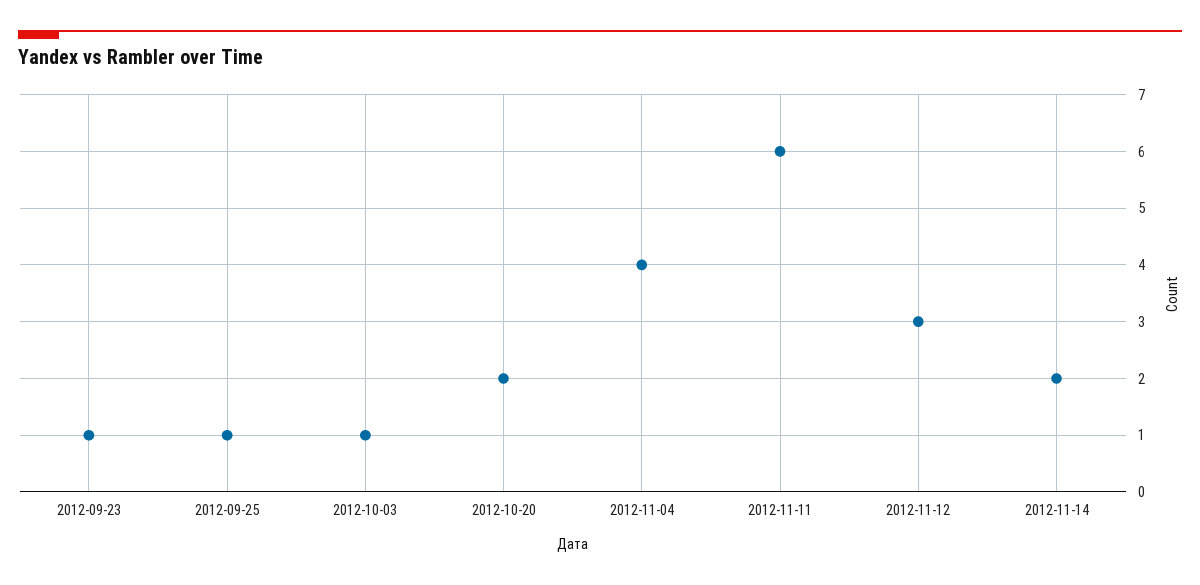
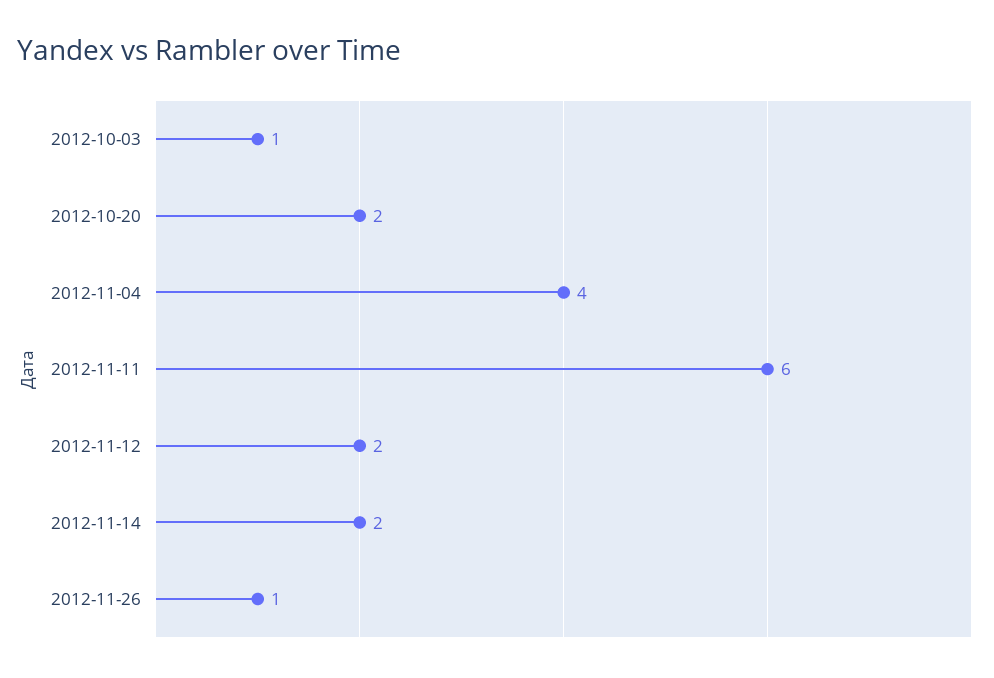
2012-09-23: 1 -> none
2012-09-25: 1 -> none
2012-11-12: 3 -> 2
2012-11-26: none -> 1

